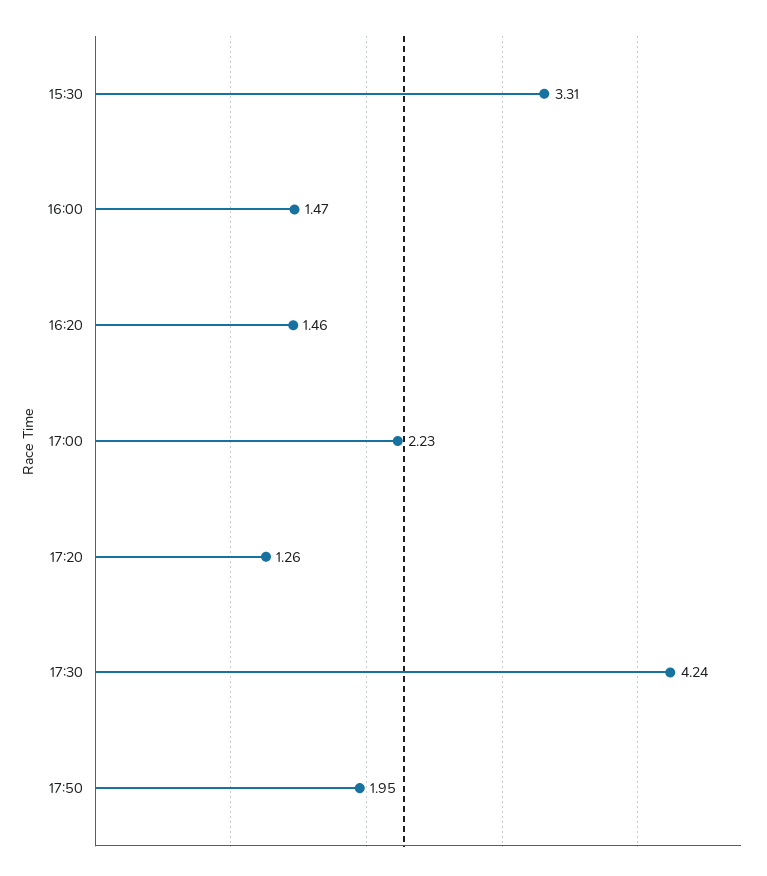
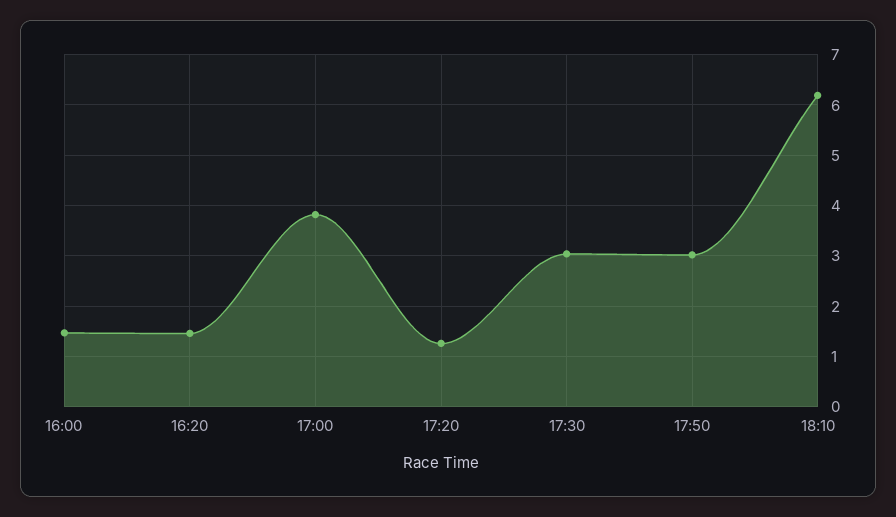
15:30: 3.31 -> none
17:00: 2.23 -> 3.8
17:30: 4.24 -> 3
17:50: 1.95 -> 3
18:10: none -> 6.2

